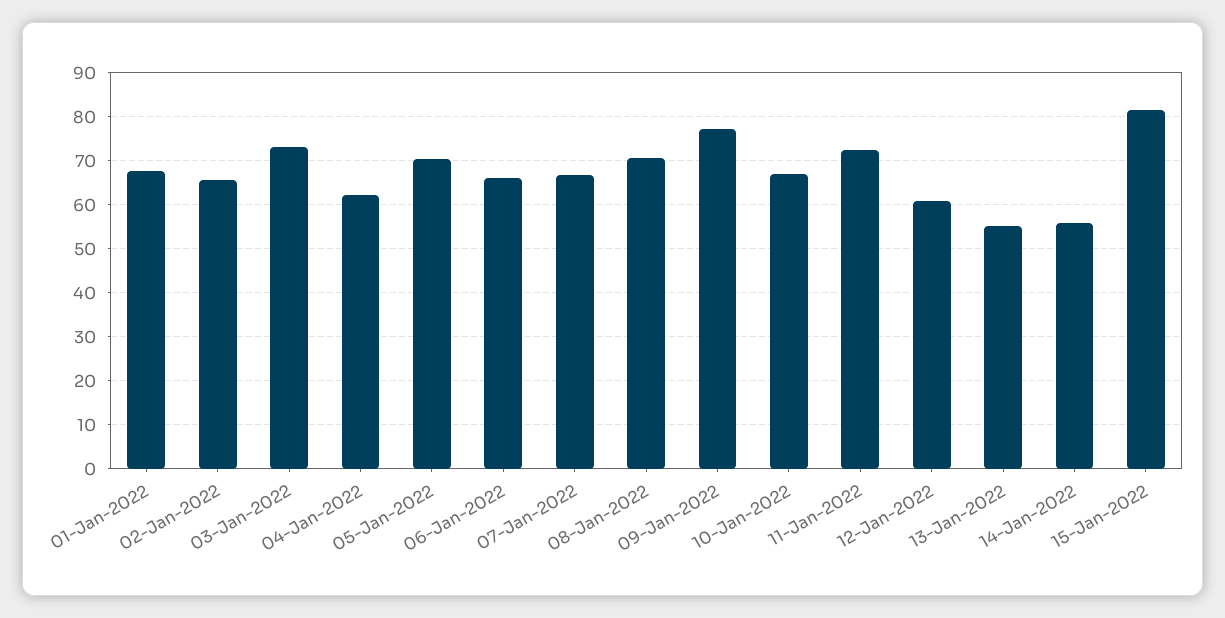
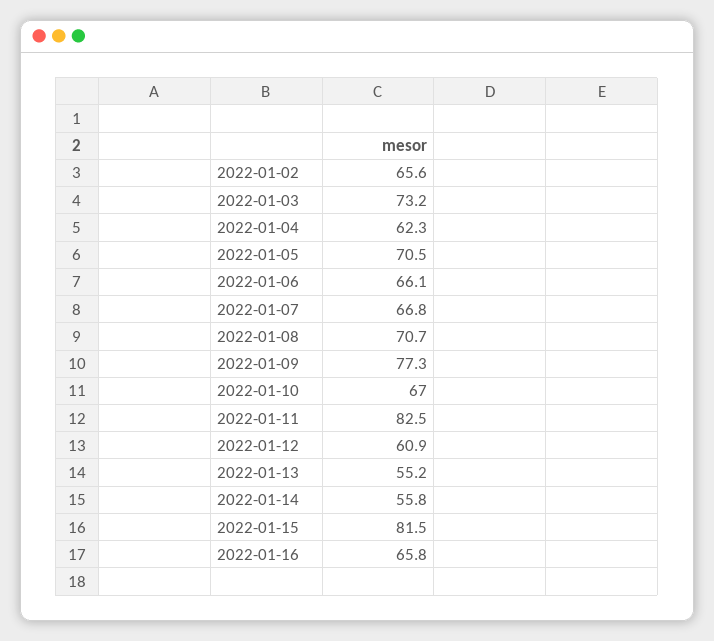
01-Jan-2022: 68 -> none
11-Jan-2022: 72 -> 82.5
2022-01-16: none -> 65.8

